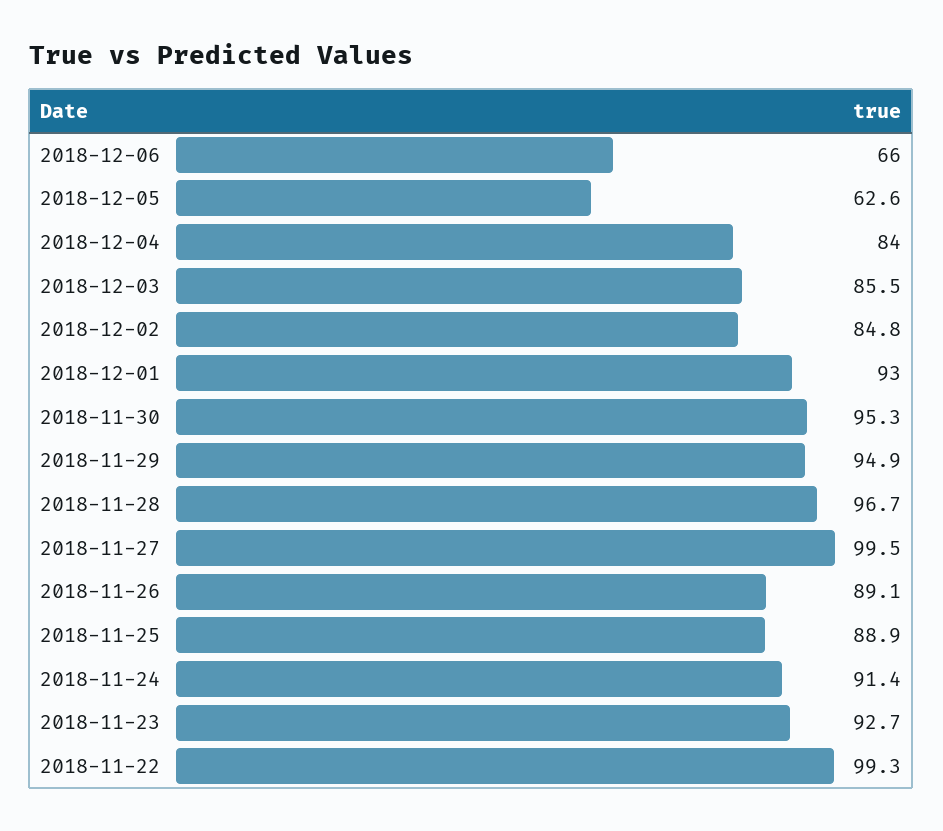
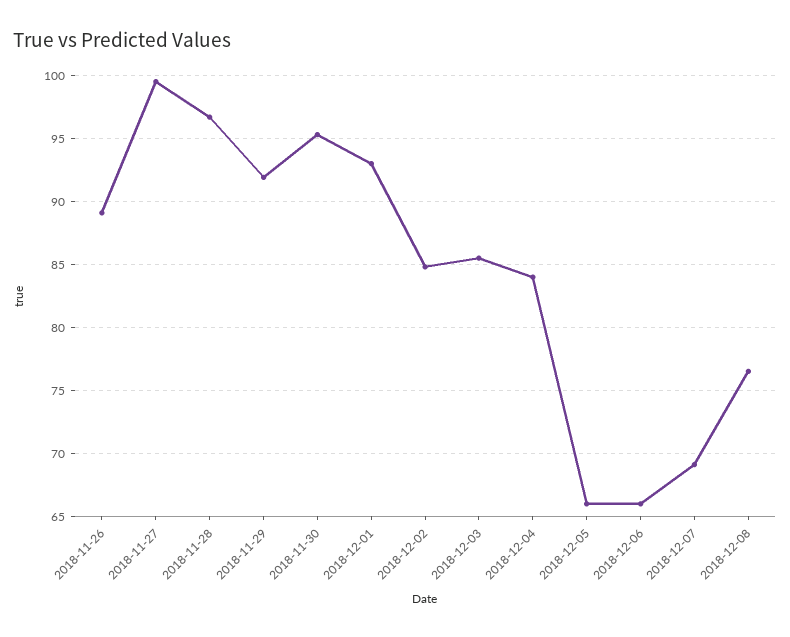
2018-12-05: 62.6 -> 66
2018-11-29: 94.9 -> 92
2018-11-25: 88.9 -> none
2018-11-24: 91.4 -> none
2018-11-23: 92.7 -> none
2018-11-22: 99.3 -> none
2018-12-07: none -> 69
2018-12-08: none -> 76.5

